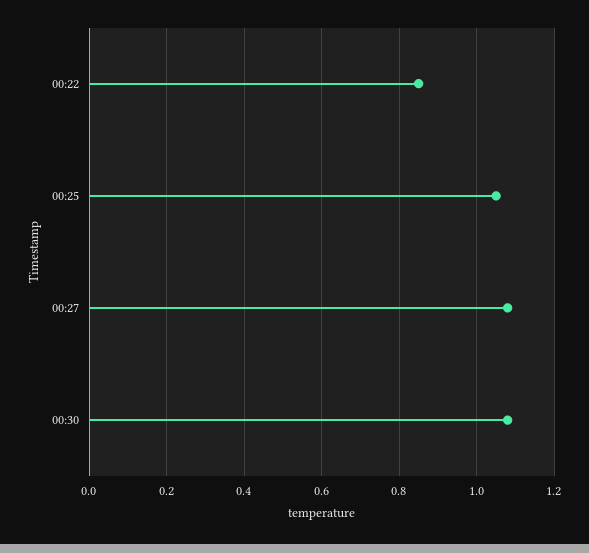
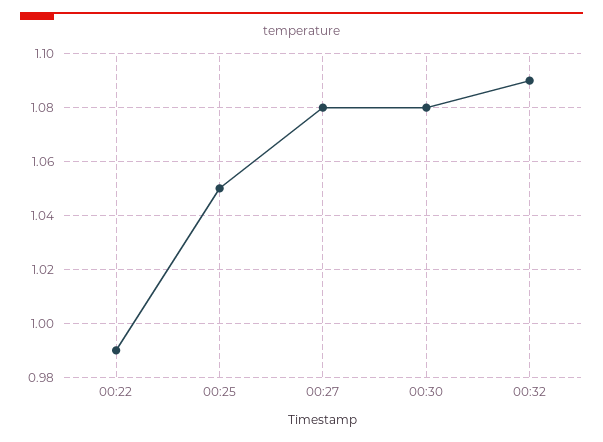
00:22: 0.85 -> 0.99
00:32: none -> 1.09

